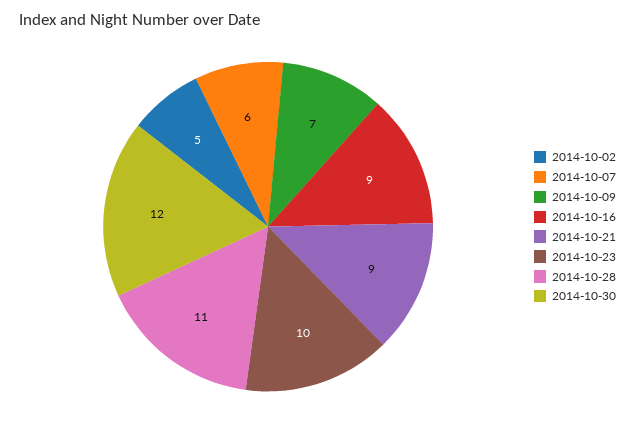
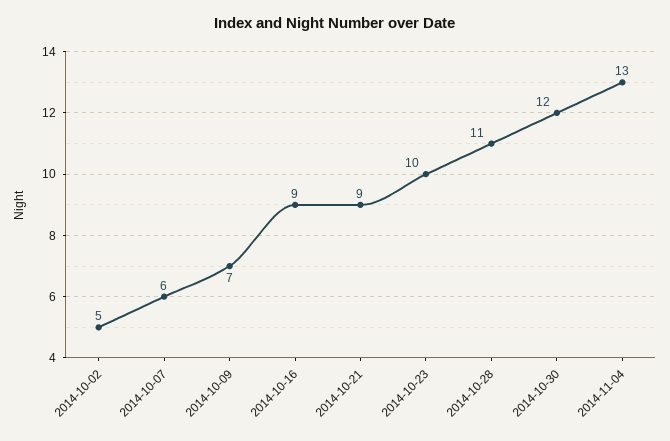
2014-11-04: none -> 13

